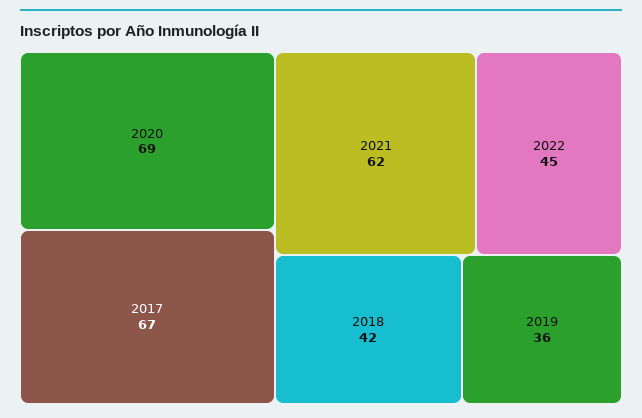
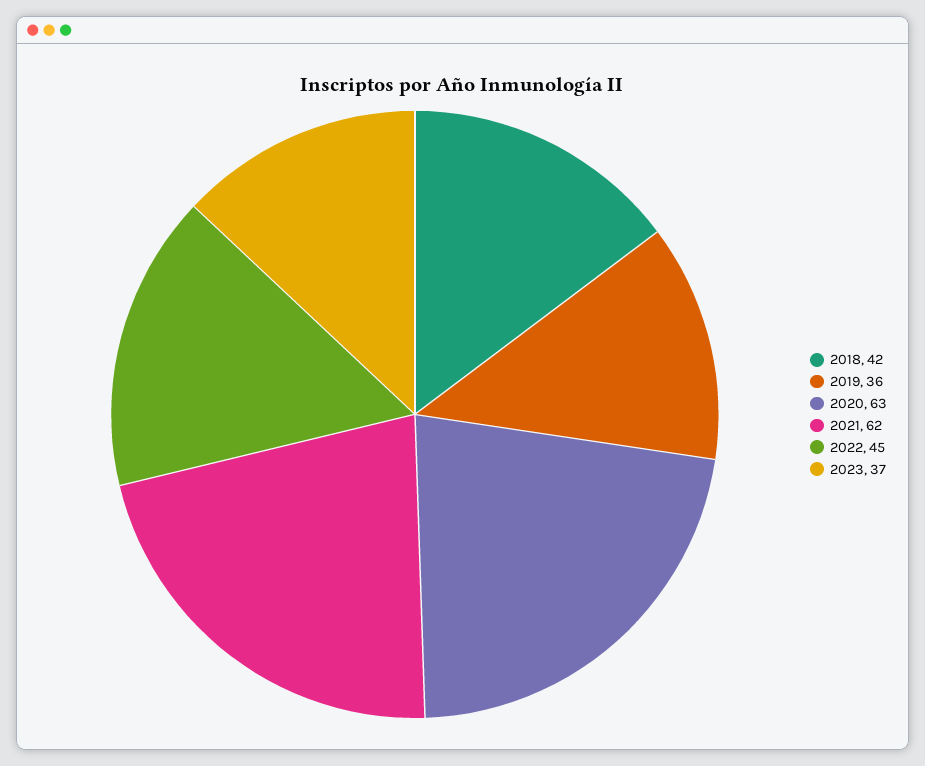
2020: 69 -> 63
2017: 67 -> none
2023: none -> 37

